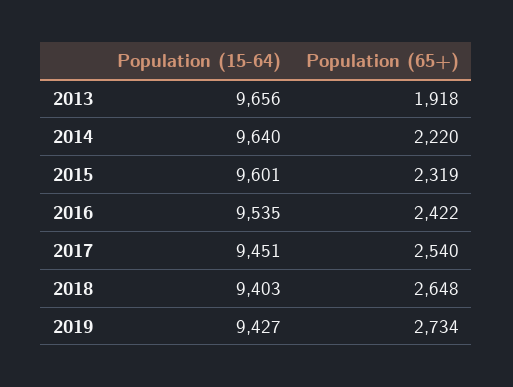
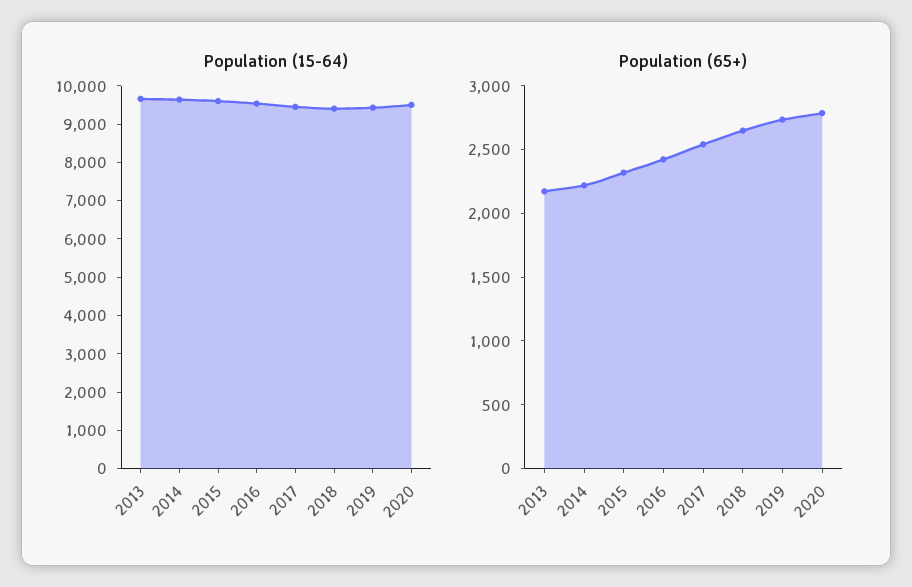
Population (65+), 2013: 1918 -> 2200
Population (15-64), 2020: none -> 9500
Population (65+), 2020: none -> 2800

